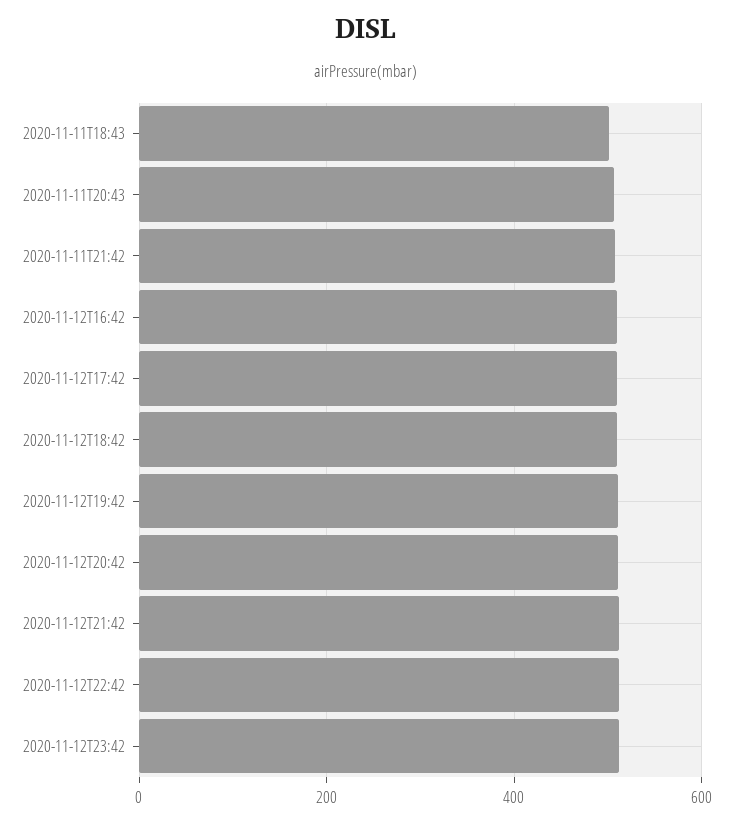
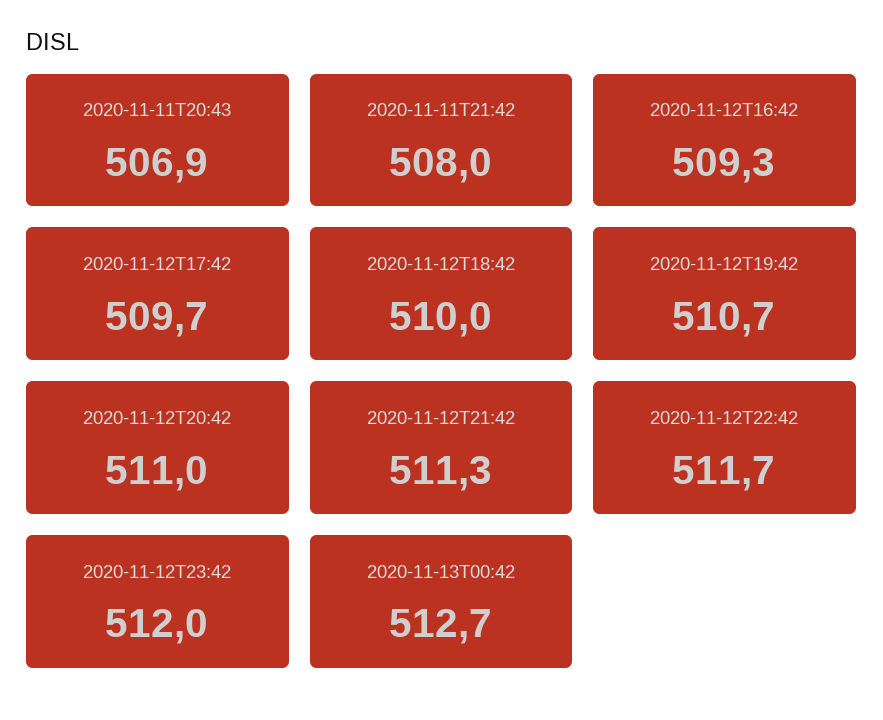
2020-11-11T18:43: 500 -> none
2020-11-13T00:42: none -> 512.7

